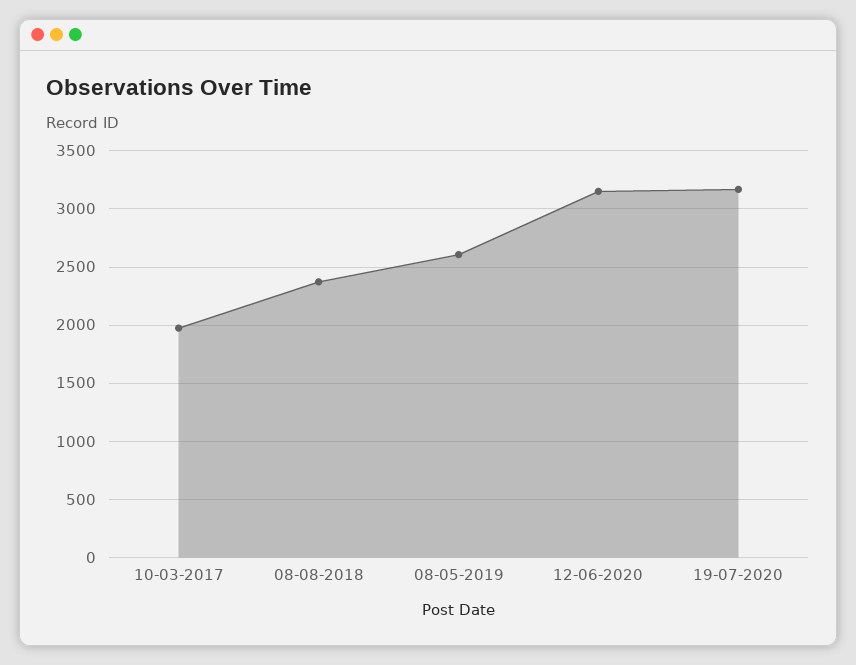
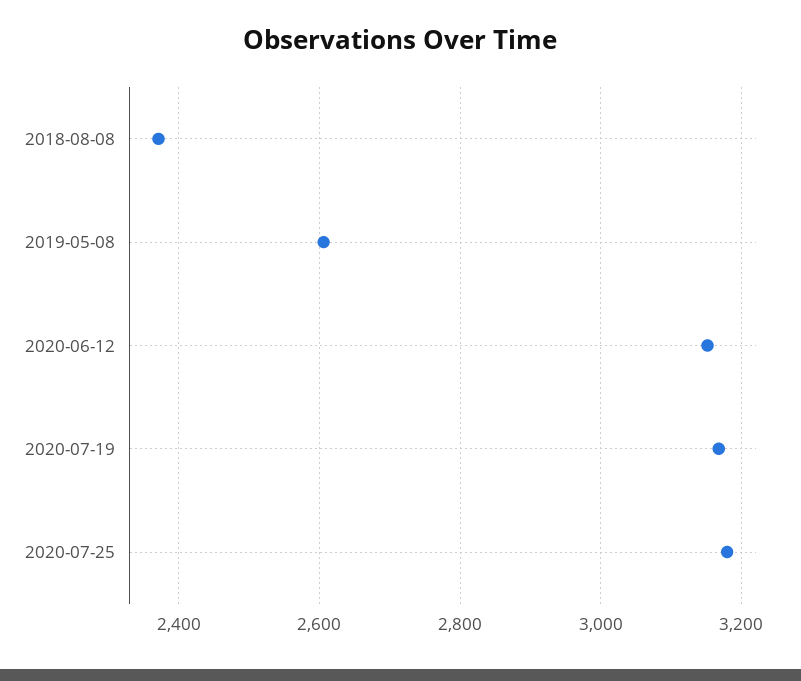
10-03-2017: 2000 -> none
2020-07-25: none -> 3180

